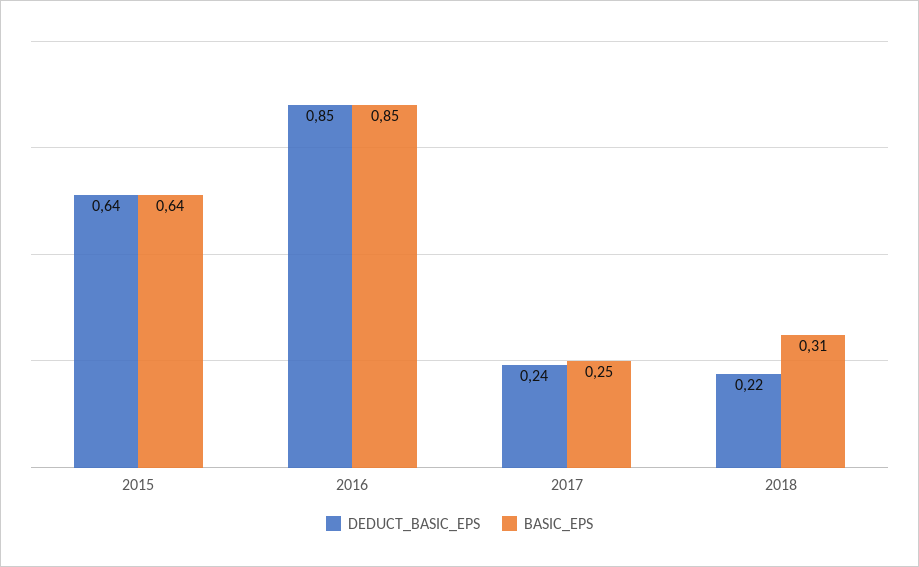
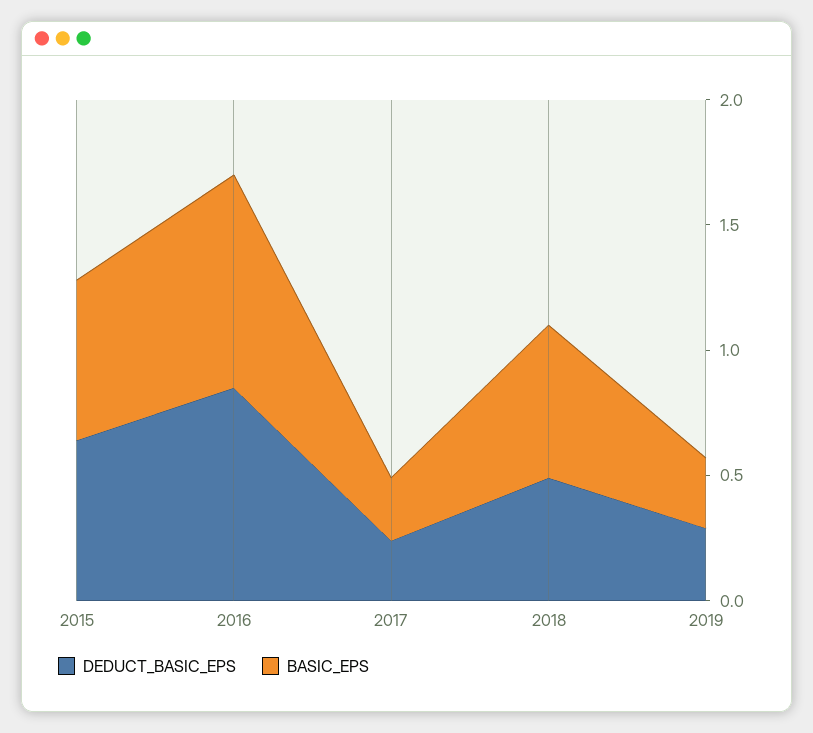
DEDUCT_BASIC_EPS, 2018: 0.22 -> 0.5
BASIC_EPS, 2018: 0.31 -> 0.6
DEDUCT_BASIC_EPS, 2019: none -> 0.3
BASIC_EPS, 2019: none -> 0.3

